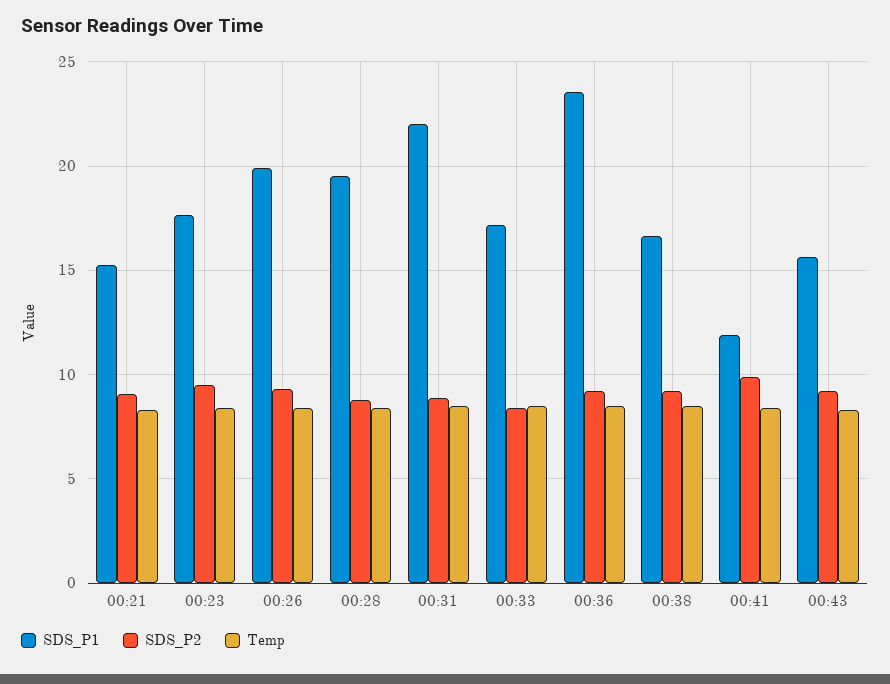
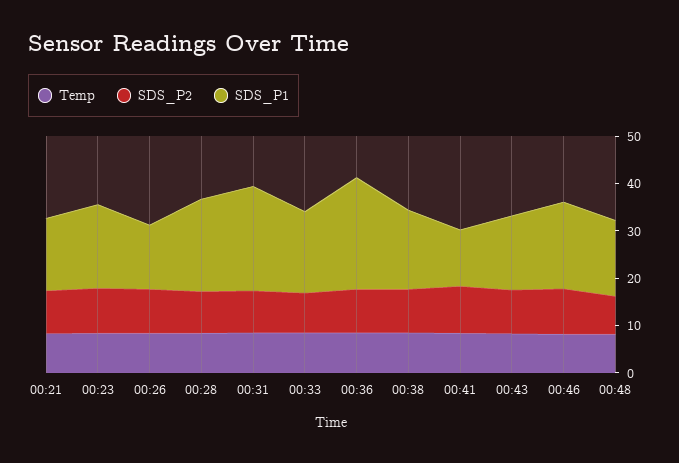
SDS_P1, 00:26: 20 -> 14
Temp, 00:46: none -> 8
SDS_P2, 00:46: none -> 10
SDS_P1, 00:46: none -> 18
Temp, 00:48: none -> 8
SDS_P2, 00:48: none -> 8
SDS_P1, 00:48: none -> 16

